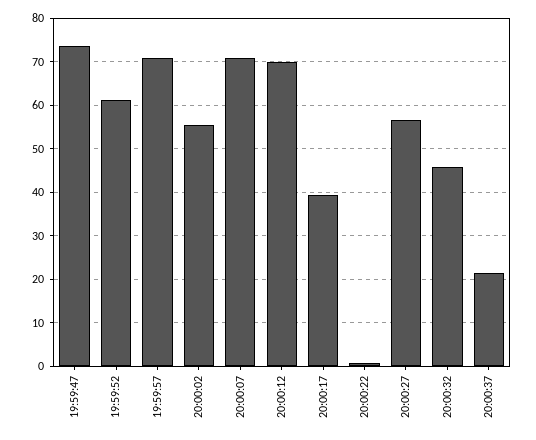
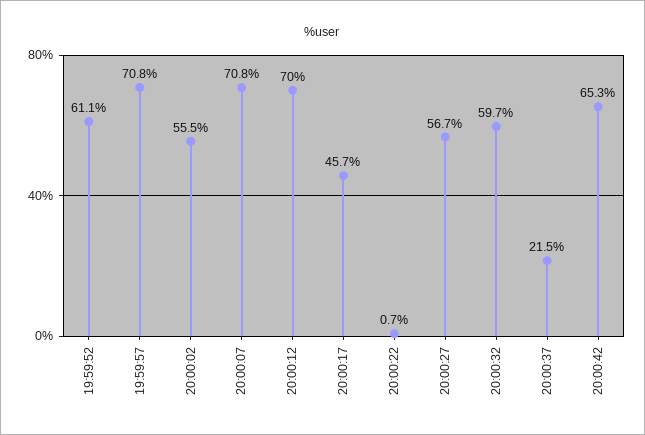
19:59:47: 74 -> none
20:00:17: 40 -> 45.7
20:00:32: 46 -> 59.7
20:00:42: none -> 65.3

